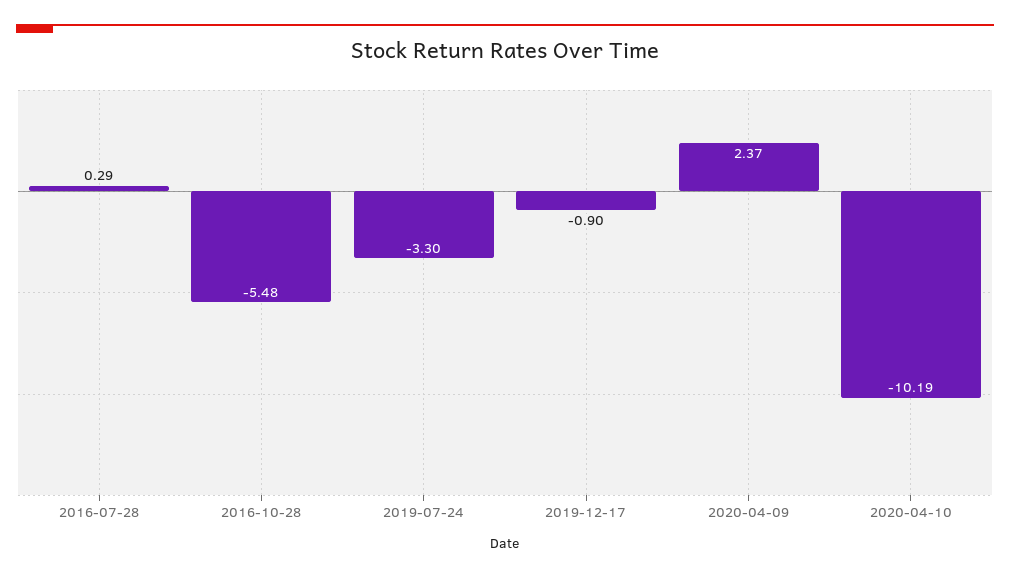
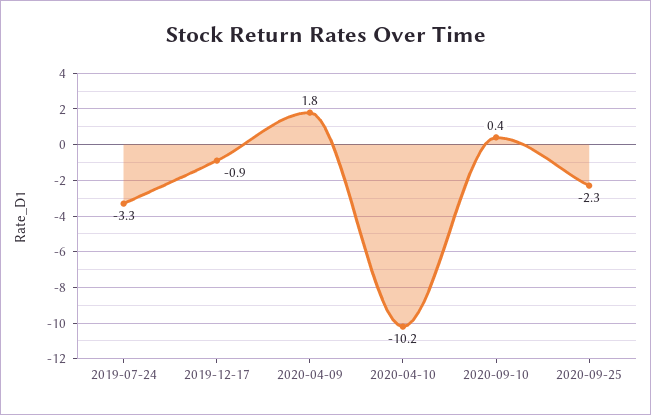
2016-07-28: 0.29 -> none
2016-10-28: -5.48 -> none
2020-04-09: 2.37 -> 1.8
2020-09-10: none -> 0.4
2020-09-25: none -> -2.3

